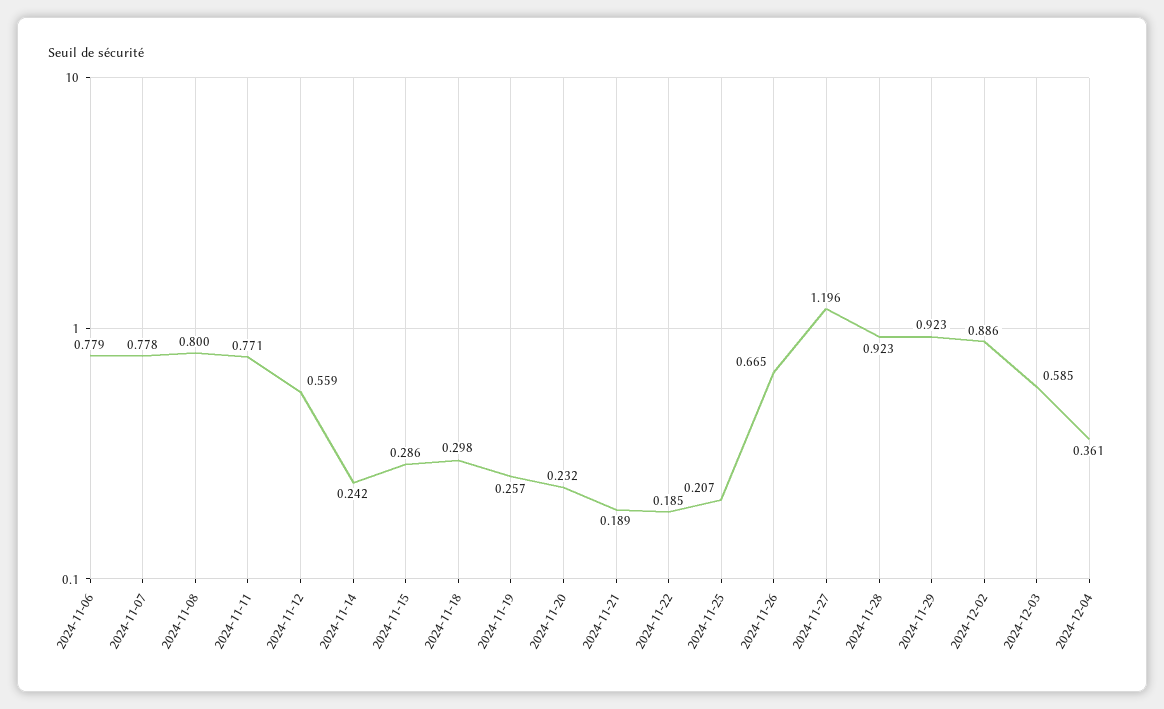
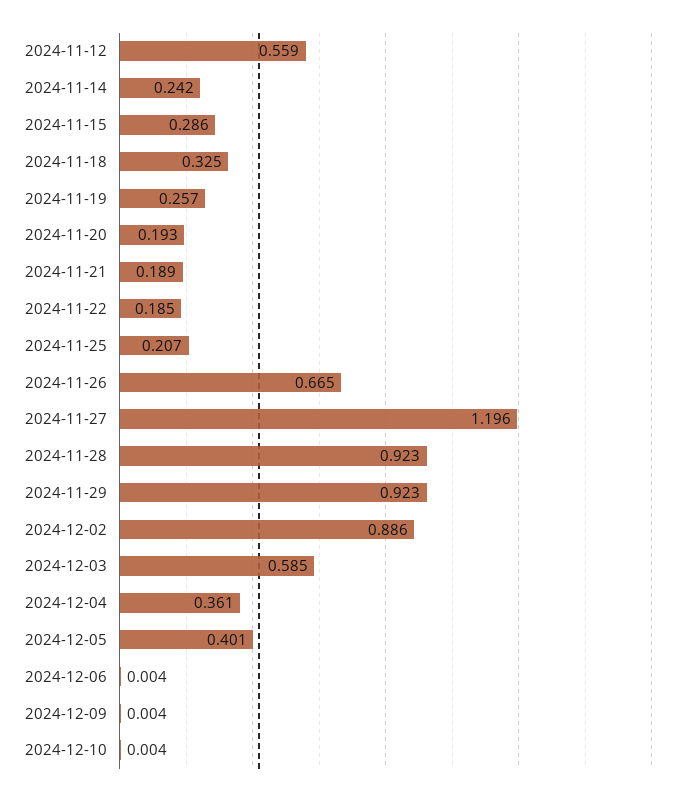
2024-11-06: 0.779 -> none
2024-11-07: 0.778 -> none
2024-11-08: 0.8 -> none
2024-11-11: 0.771 -> none
2024-11-18: 0.298 -> 0.325
2024-11-20: 0.232 -> 0.193
2024-12-05: none -> 0.401
2024-12-06: none -> 0.004
2024-12-09: none -> 0.004
2024-12-10: none -> 0.004

